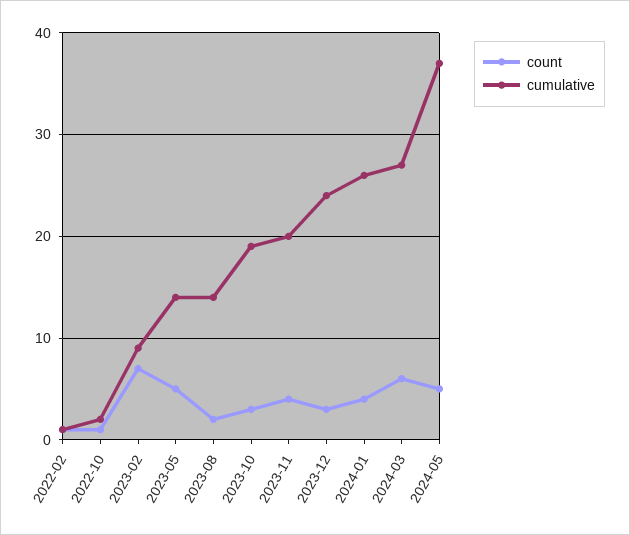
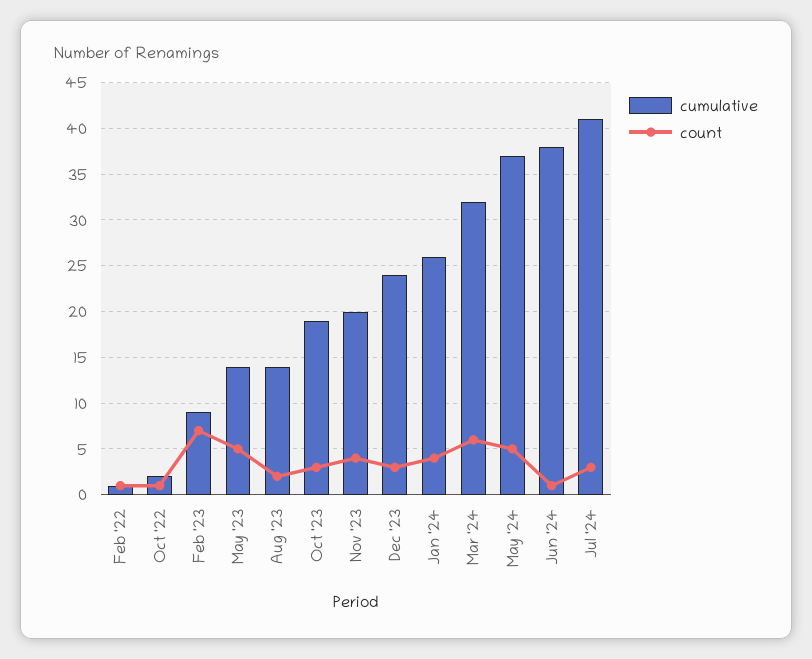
cumulative, 2024-03: 27 -> 32
cumulative, Jun '24: none -> 38
count, Jun '24: none -> 1
cumulative, Jul '24: none -> 41
count, Jul '24: none -> 3

